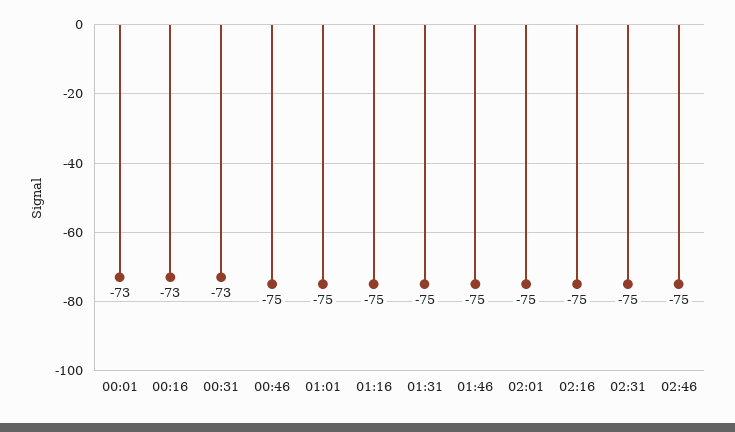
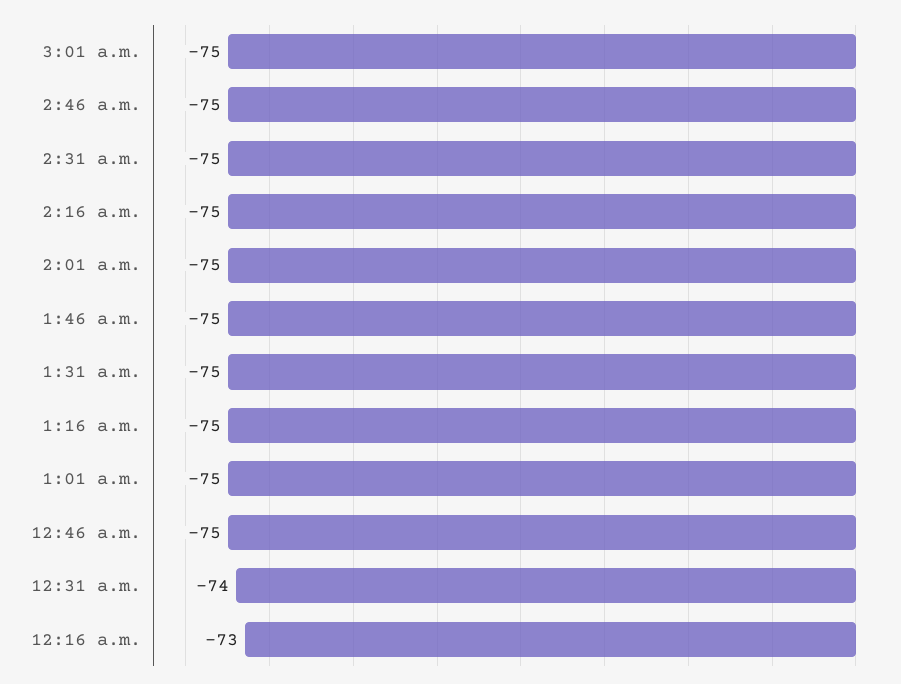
00:01: -73 -> none
00:31: -73 -> -74
3:01 a.m.: none -> -75

